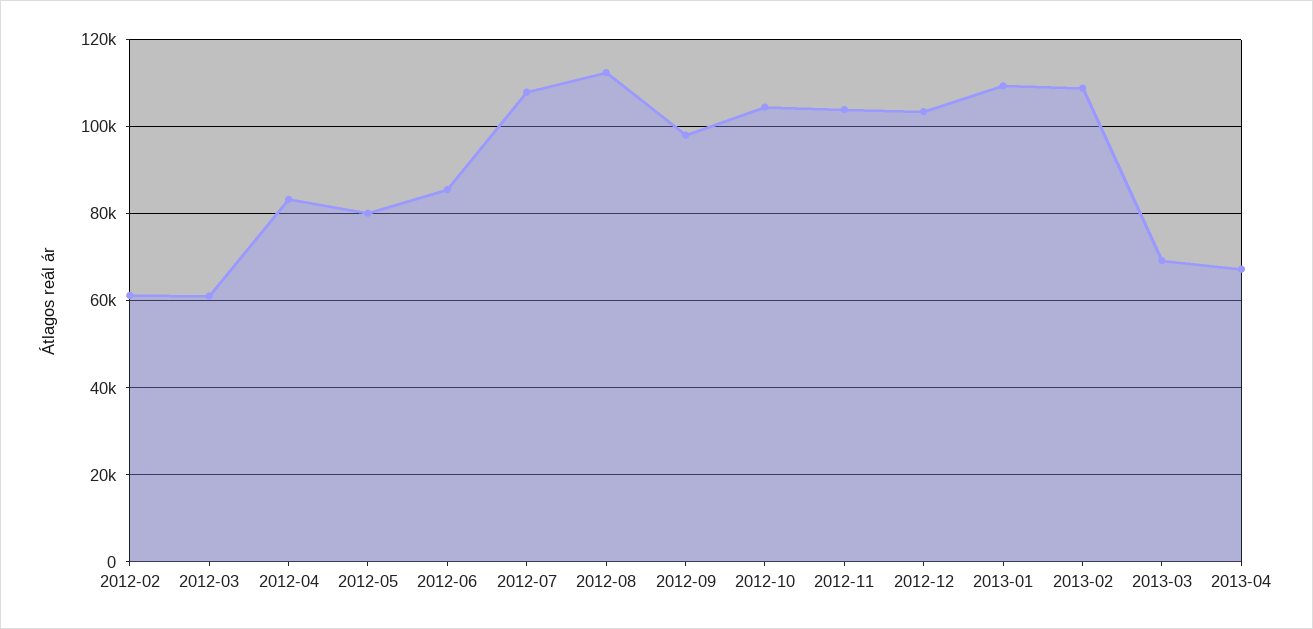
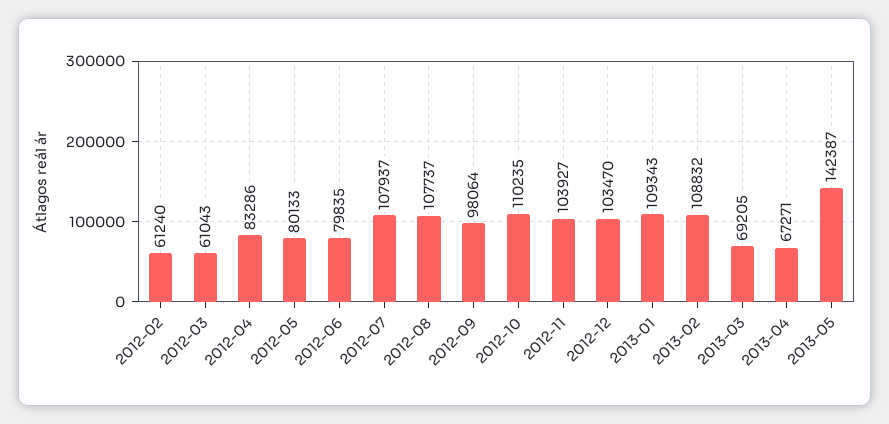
2012-06: 86000 -> 79835
2012-08: 112000 -> 107737
2012-10: 104000 -> 110235
2013-05: none -> 142387

